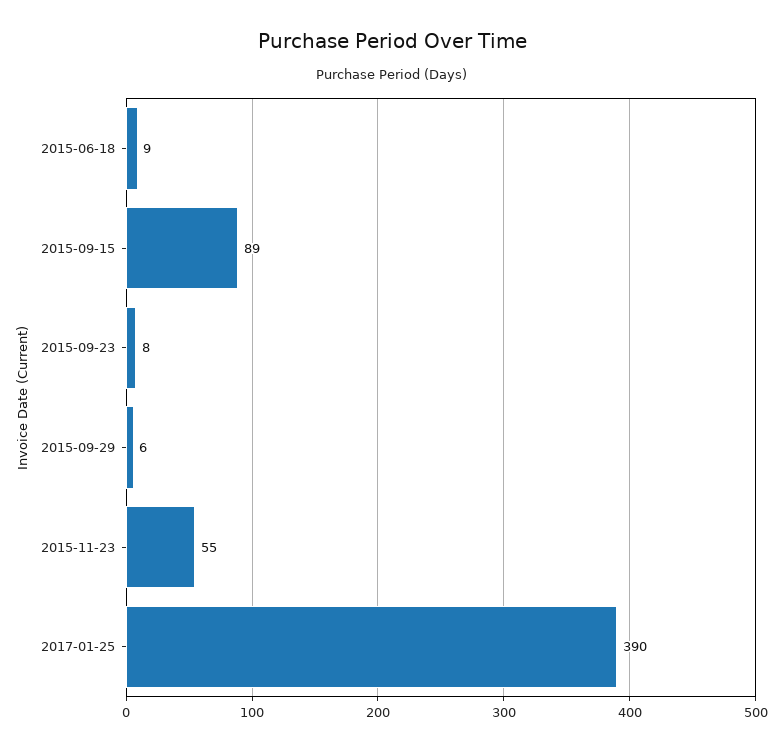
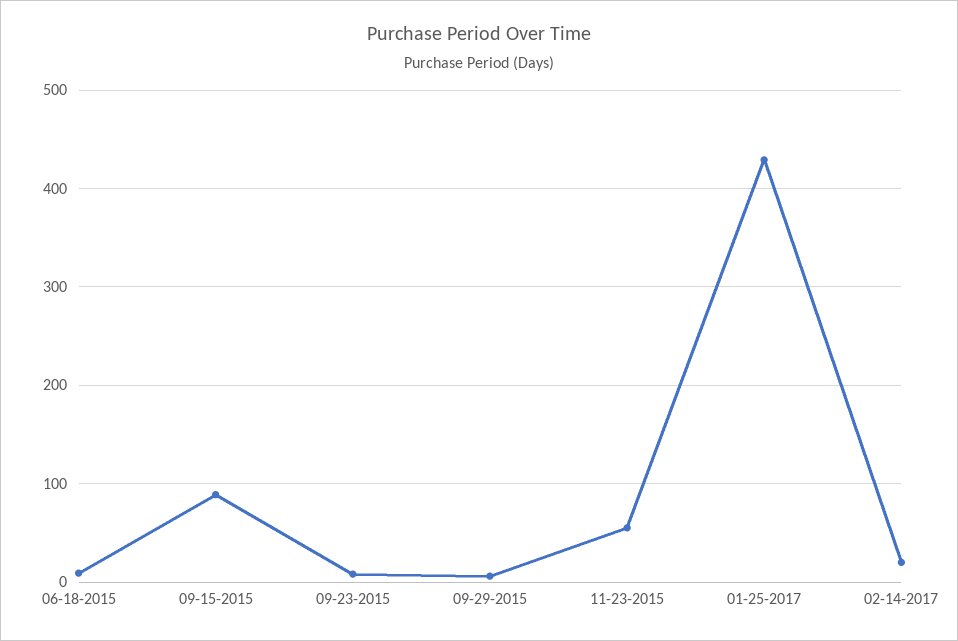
2017-01-25: 390 -> 430
02-14-2017: none -> 20

